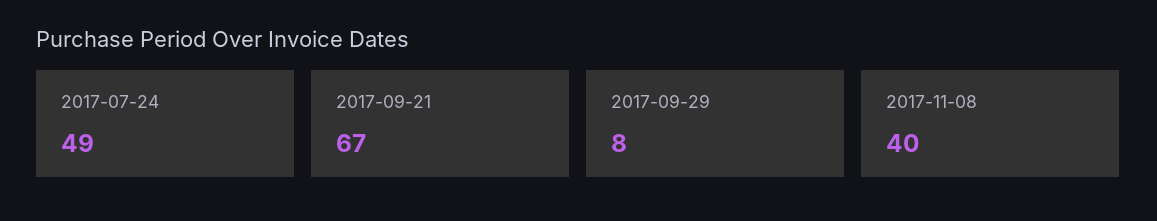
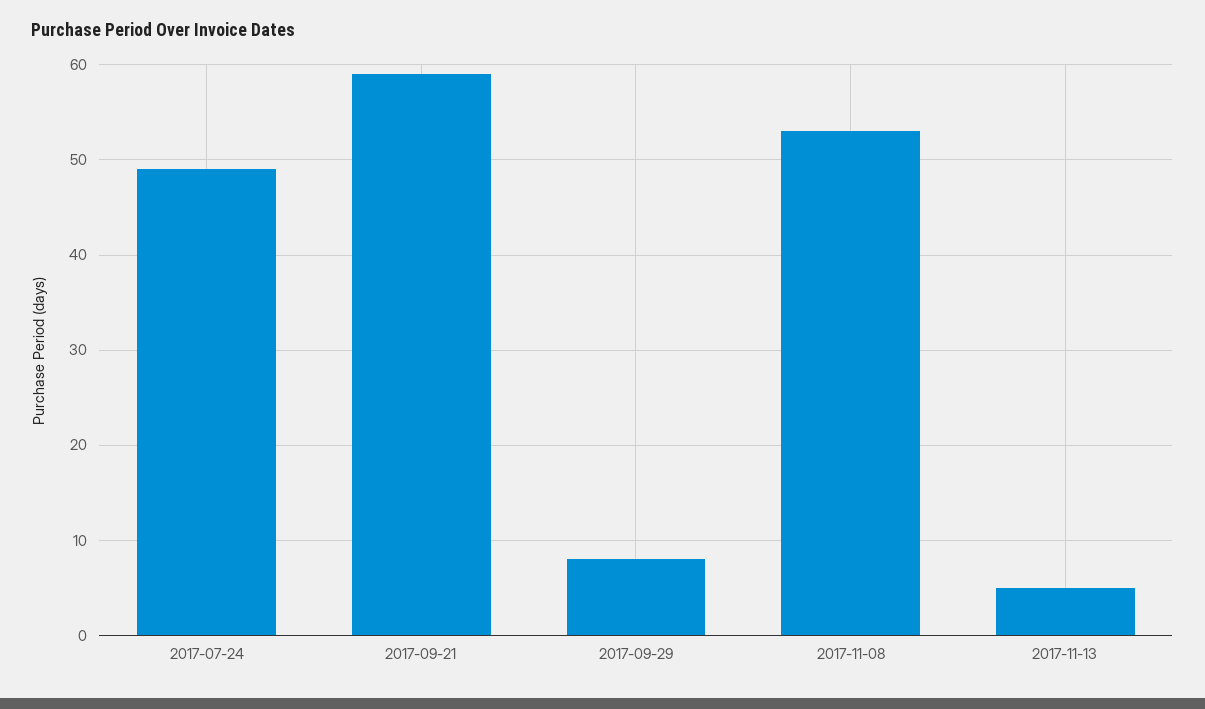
2017-09-21: 67 -> 59
2017-11-08: 40 -> 53
2017-11-13: none -> 5

